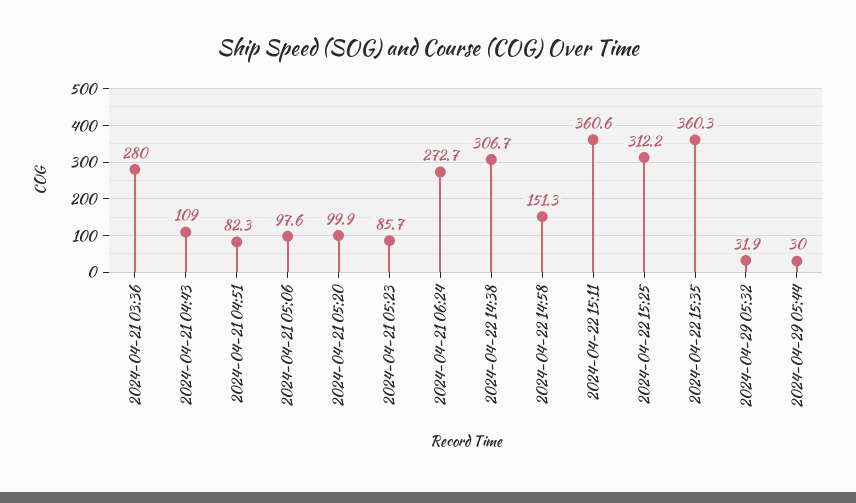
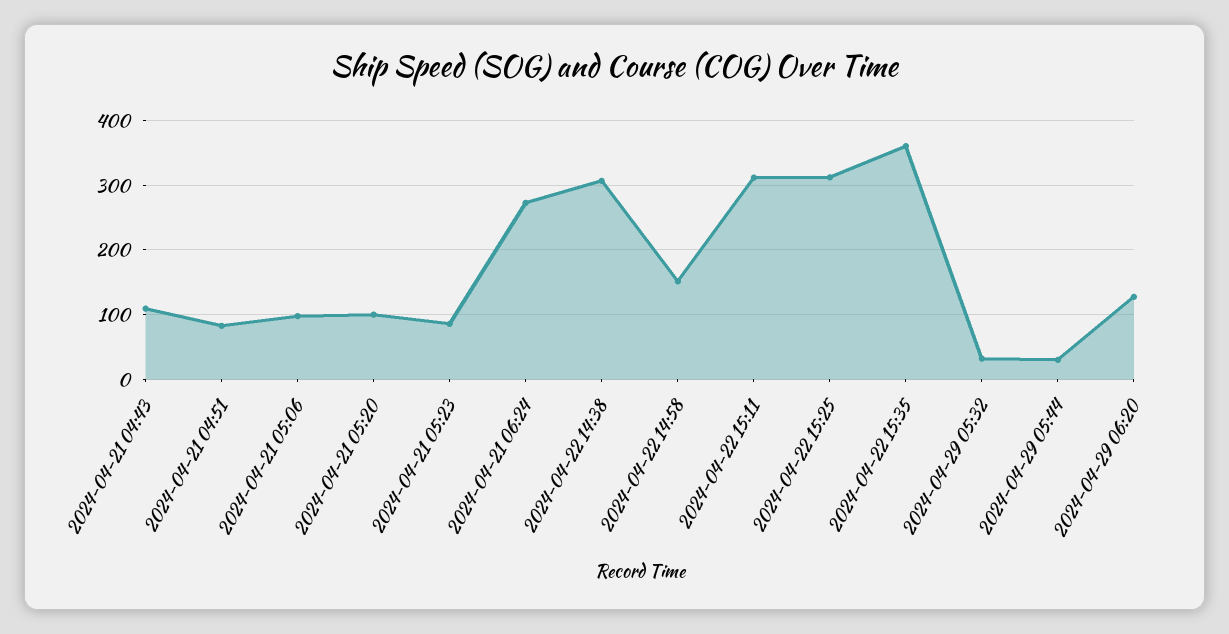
2024-04-21 03:36: 280 -> none
2024-04-22 15:11: 360.6 -> 310
2024-04-29 06:20: none -> 130

